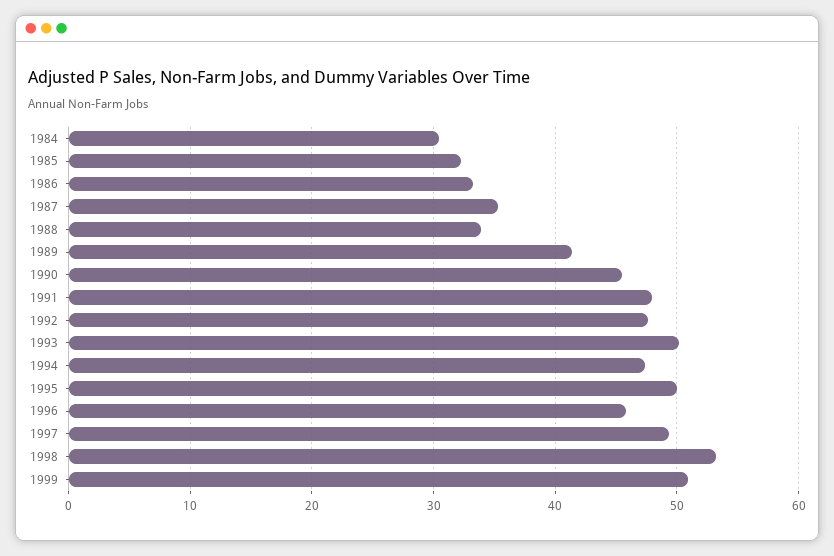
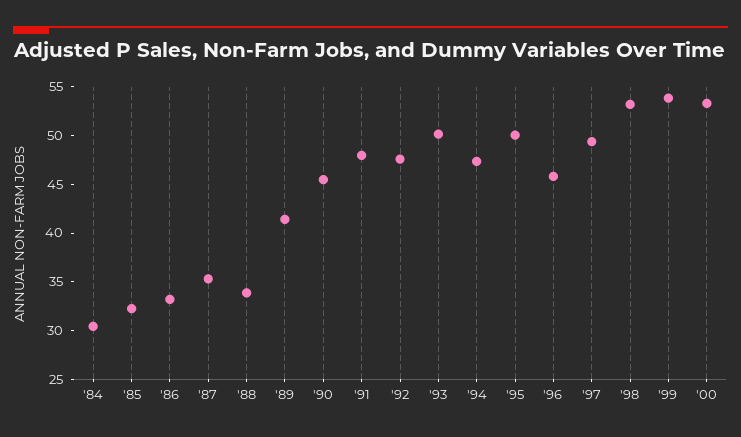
1999: 51 -> 54
'00: none -> 53

